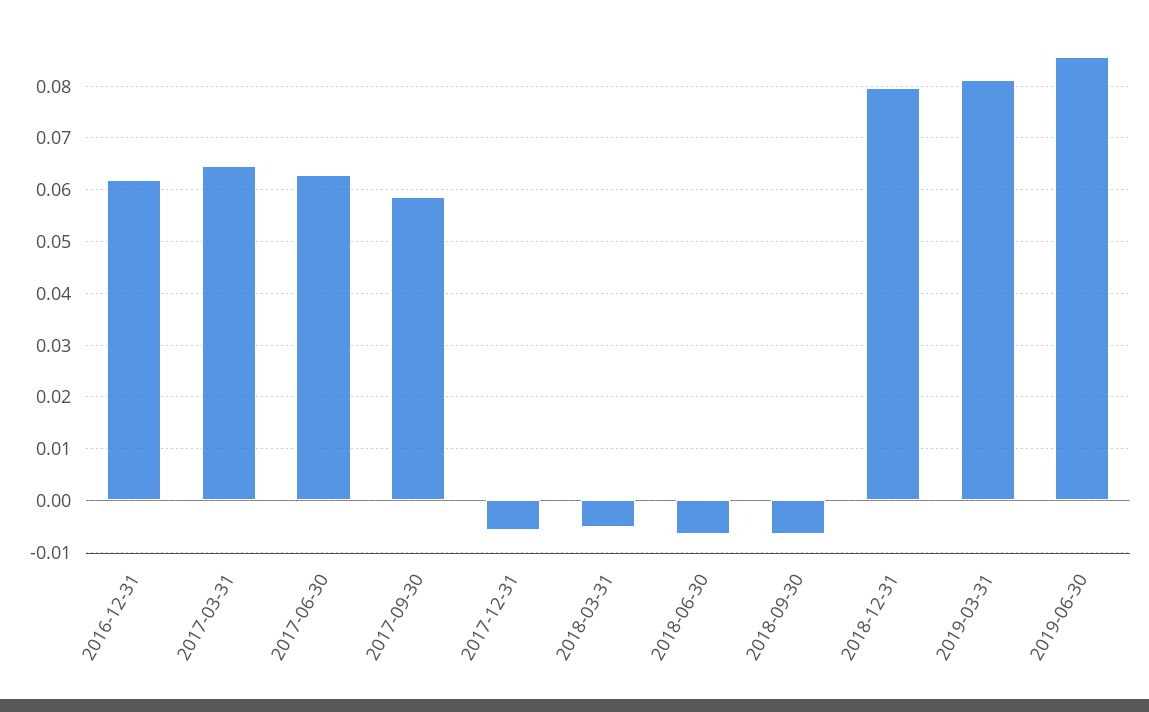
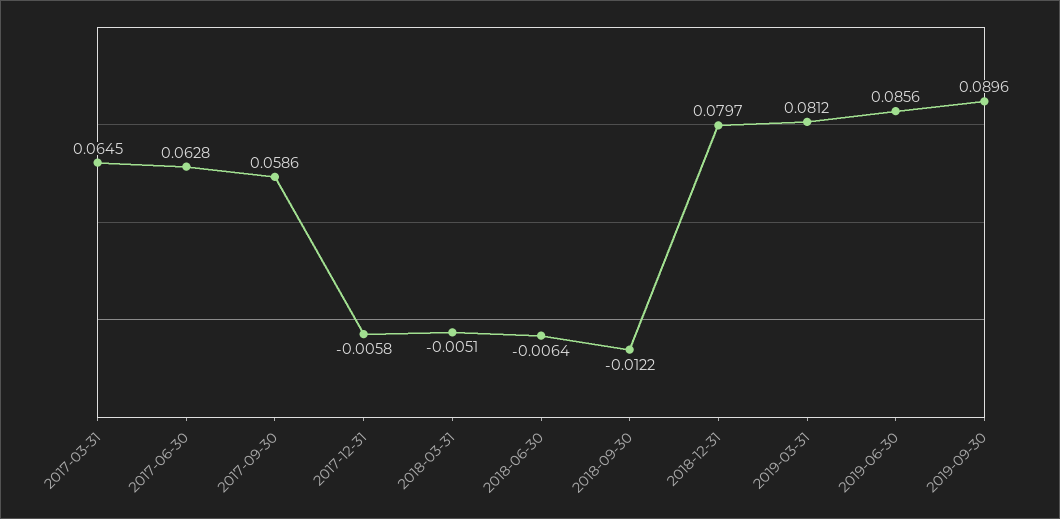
2016-12-31: 0.062 -> none
2018-09-30: -0.006 -> -0.0122
2019-09-30: none -> 0.0896

